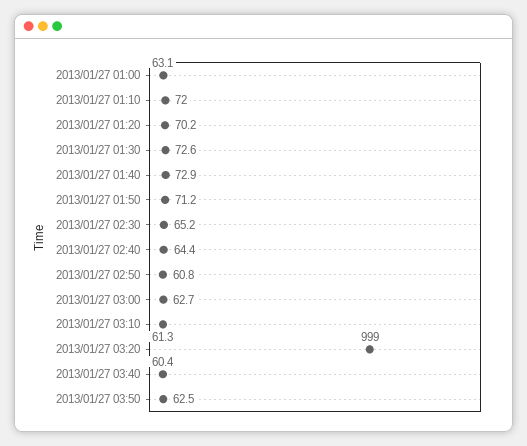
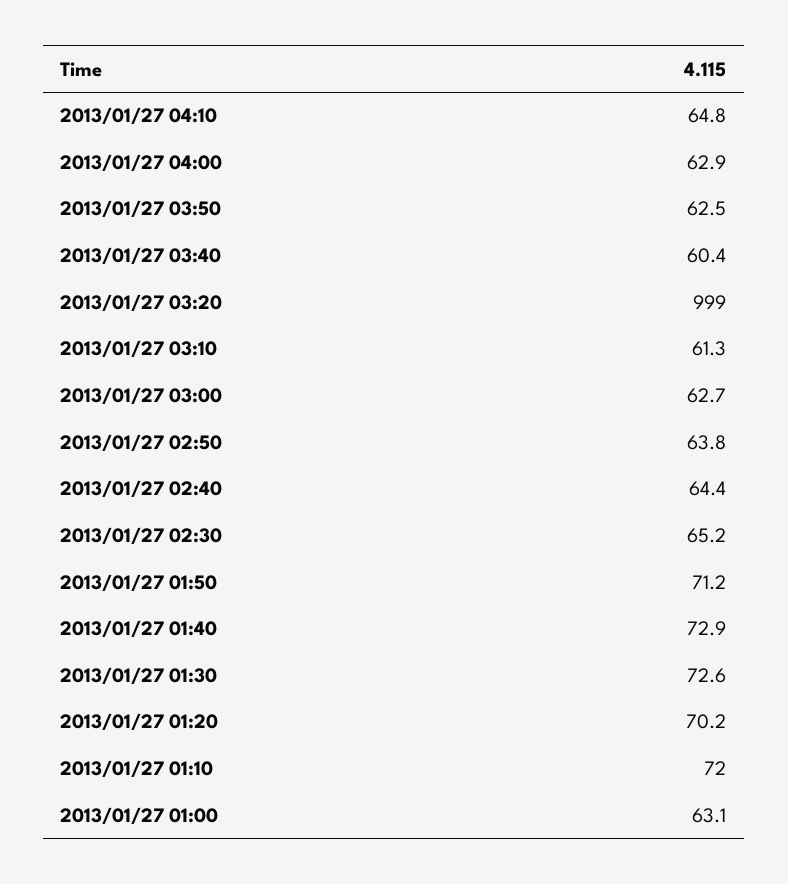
2013/01/27 02:50: 60.8 -> 63.8
2013/01/27 04:10: none -> 64.8
2013/01/27 04:00: none -> 62.9

